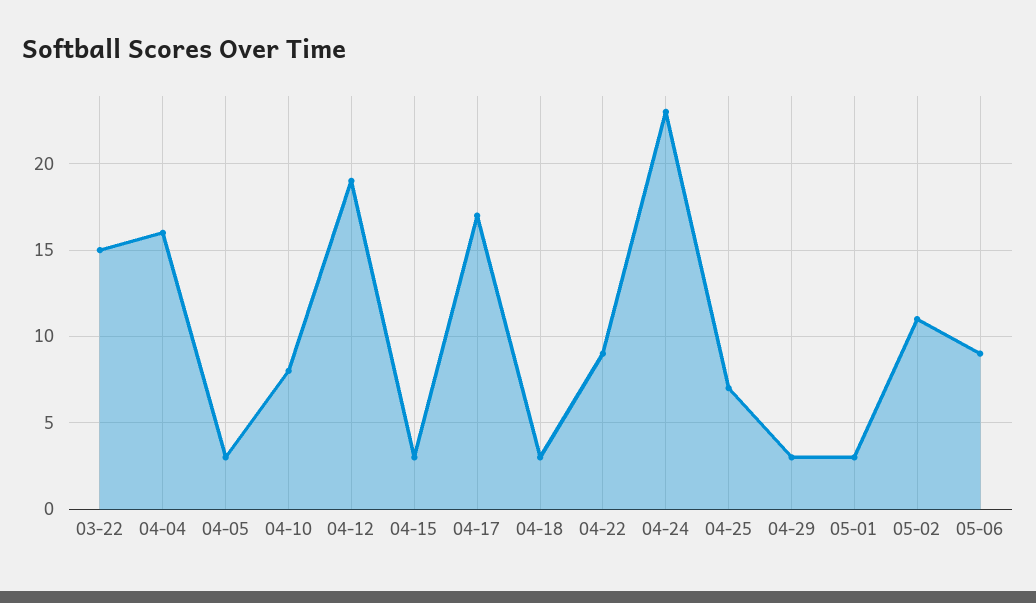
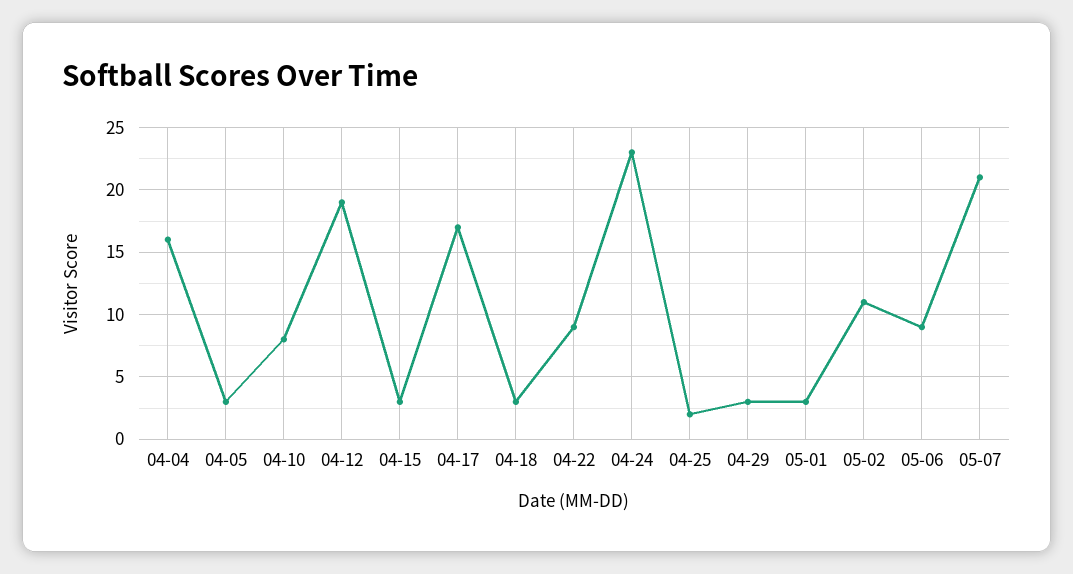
03-22: 15 -> none
04-25: 7 -> 2
05-07: none -> 21

